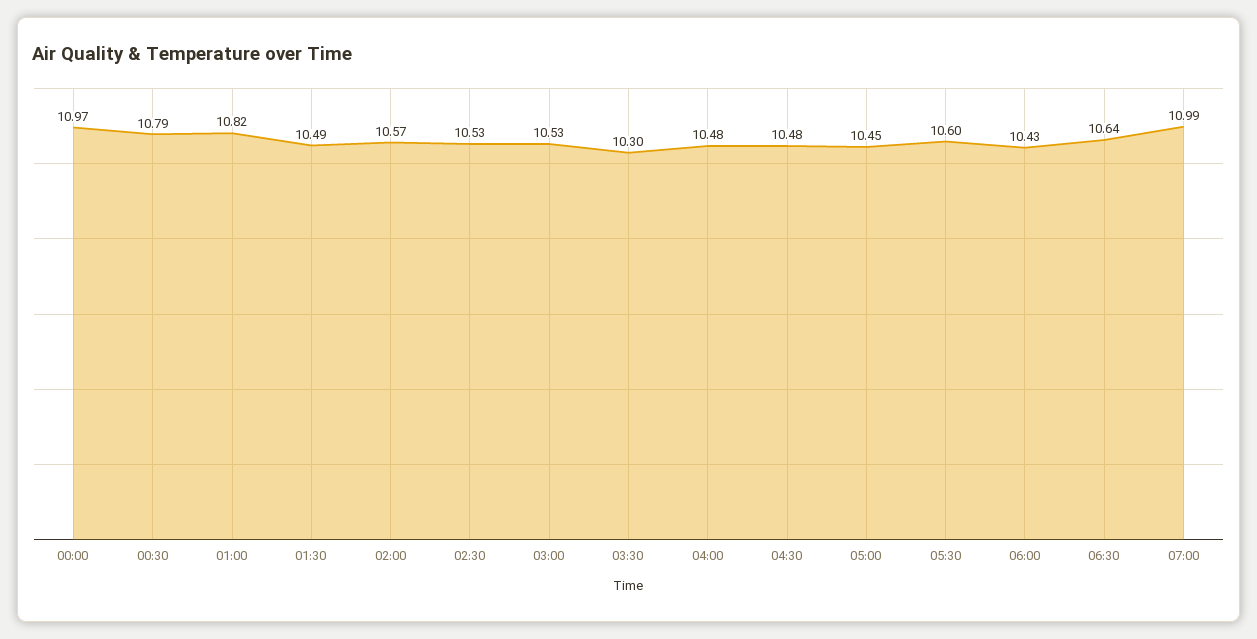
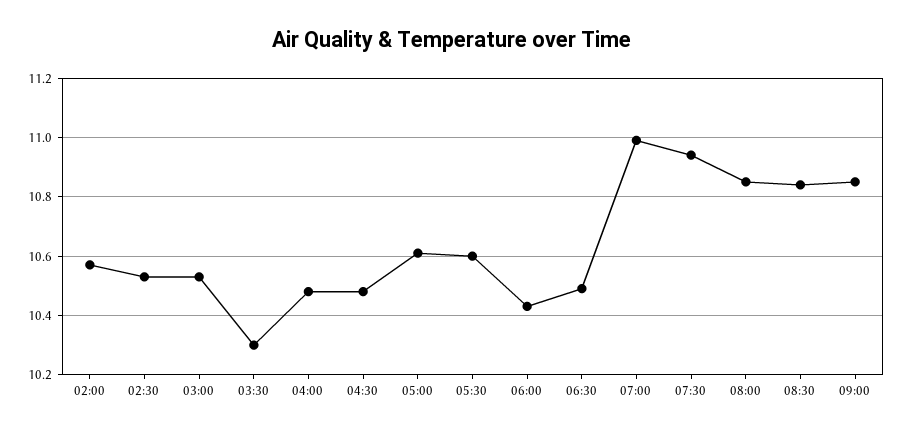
00:00: 10.97 -> none
00:30: 10.79 -> none
01:00: 10.82 -> none
01:30: 10.49 -> none
05:00: 10.45 -> 10.6
06:30: 10.64 -> 10.5
07:30: none -> 10.95
08:00: none -> 10.85
08:30: none -> 10.85
09:00: none -> 10.85

